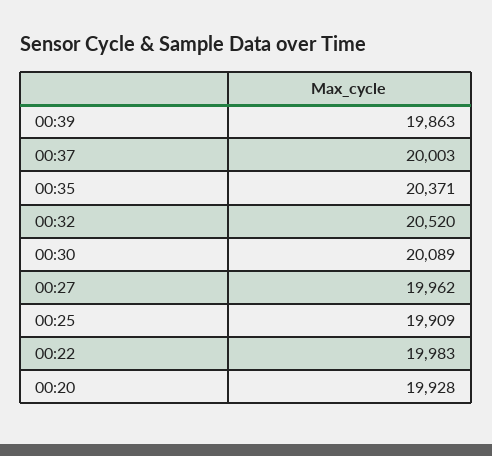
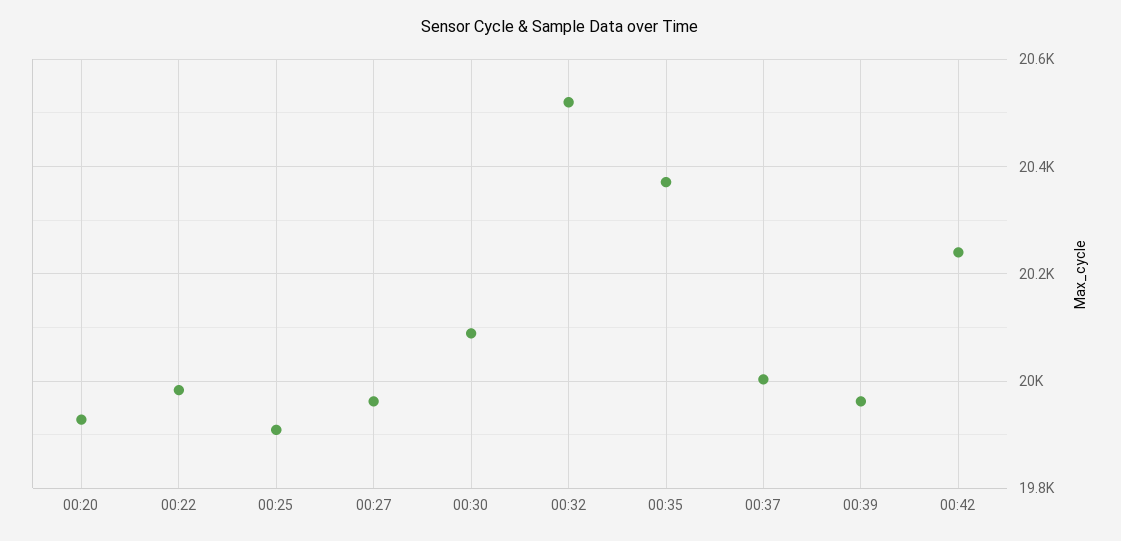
00:39: 19863 -> 19960
00:42: none -> 20240

